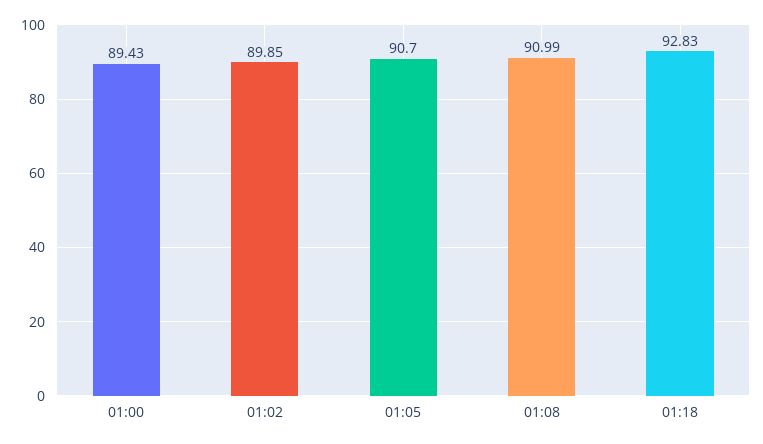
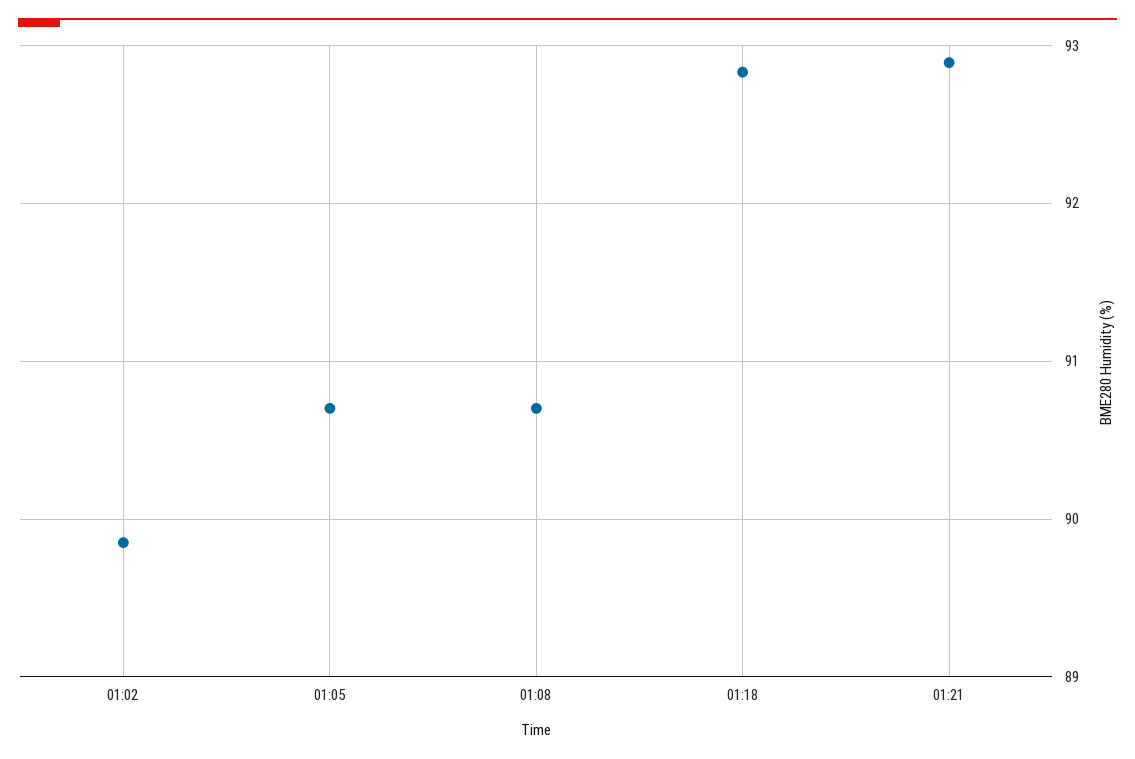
01:00: 89.43 -> none
01:08: 90.99 -> 90.7
01:21: none -> 92.9

